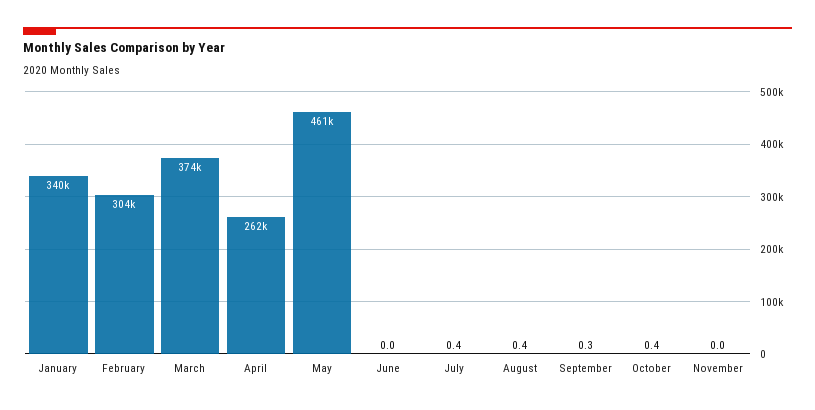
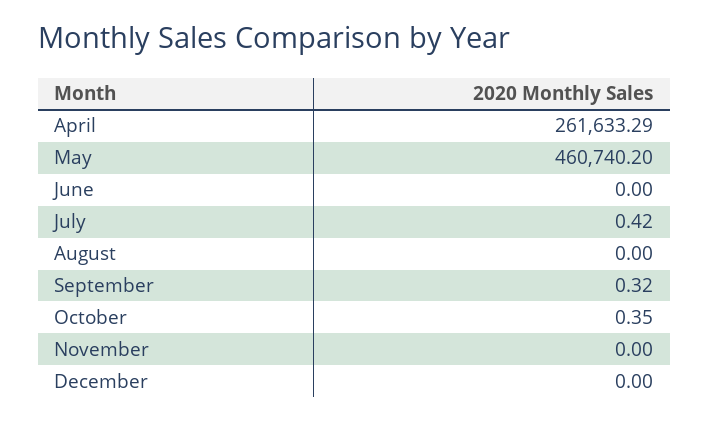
January: 340000 -> none
February: 304000 -> none
March: 374000 -> none
August: 0.4 -> 0
December: none -> 0

